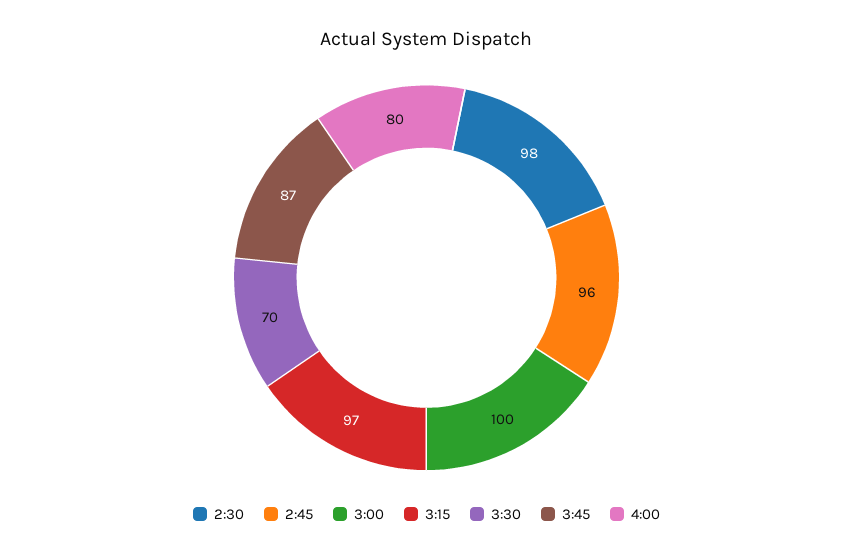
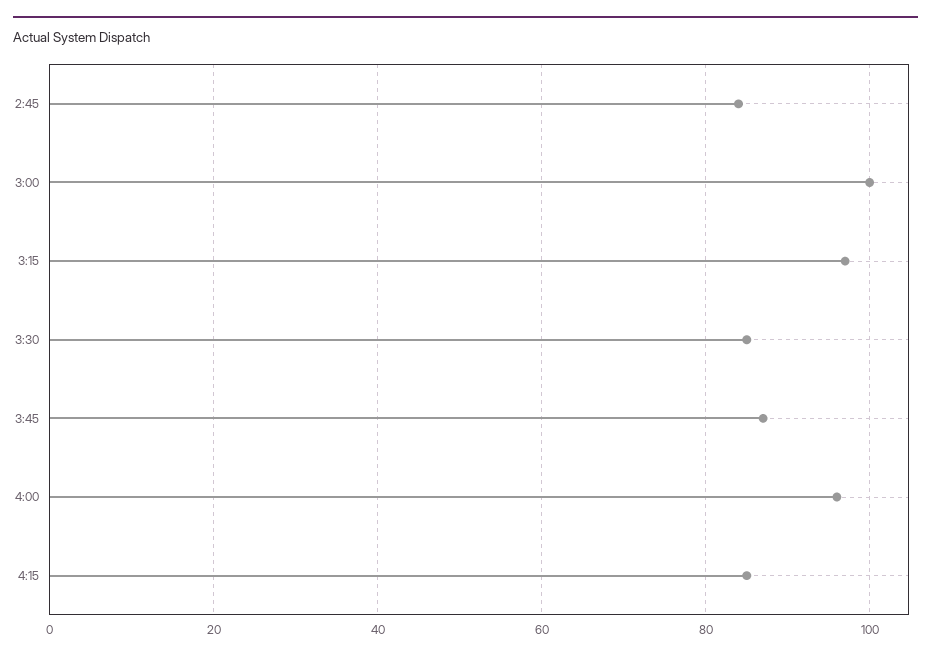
2:30: 98 -> none
2:45: 96 -> 85
3:30: 70 -> 85
4:00: 80 -> 95
4:15: none -> 85

